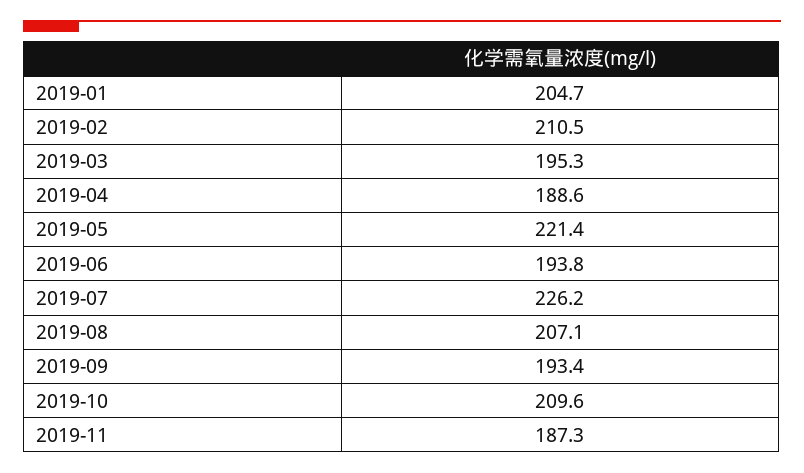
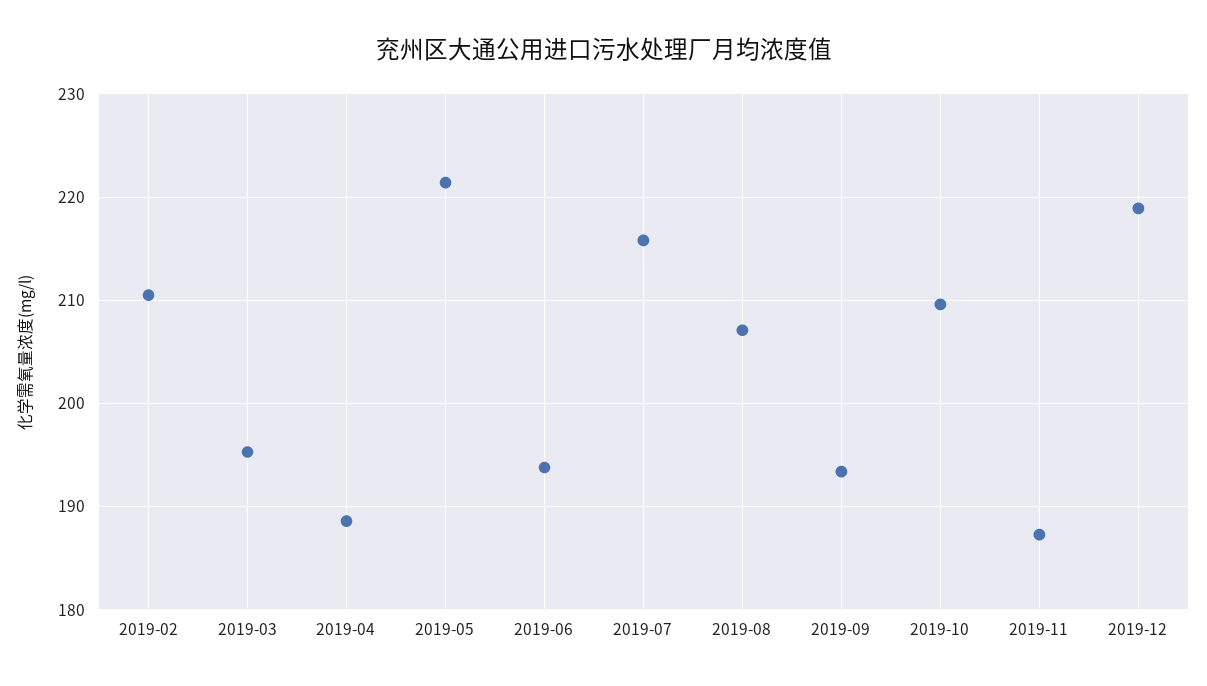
2019-01: 204.7 -> none
2019-07: 226.2 -> 216
2019-12: none -> 219

